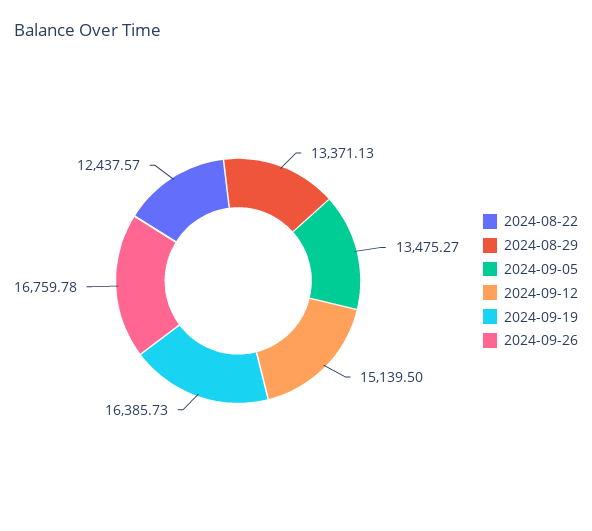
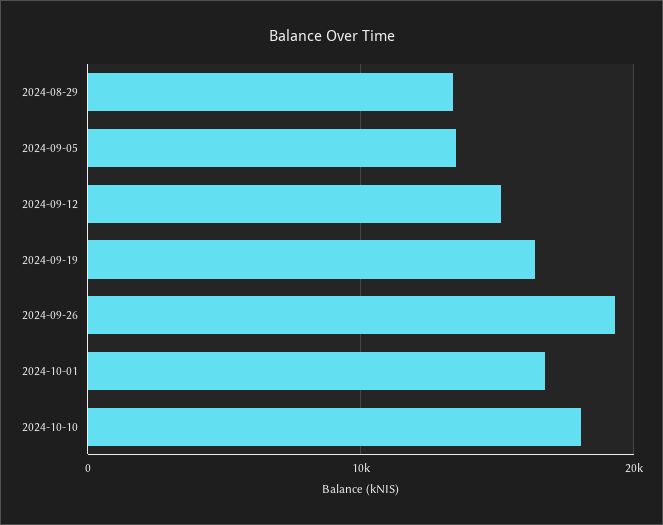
2024-08-22: 12437.57 -> none
2024-09-26: 16759.78 -> 19000
2024-10-01: none -> 17000
2024-10-10: none -> 18000

